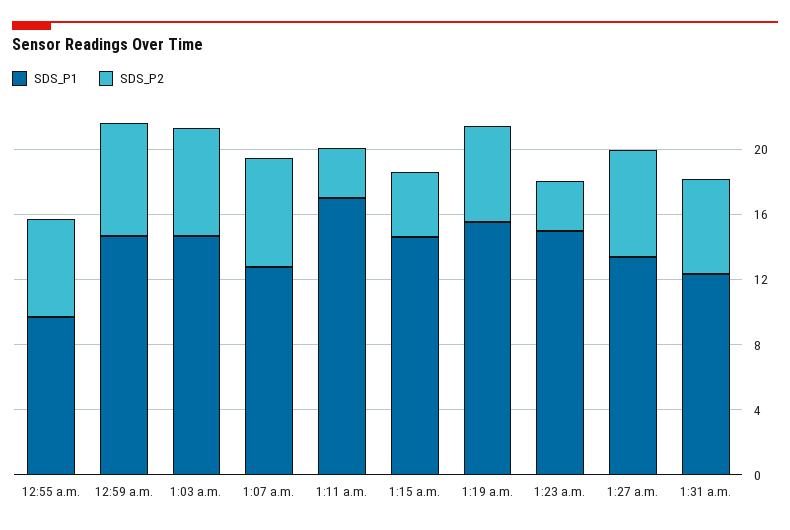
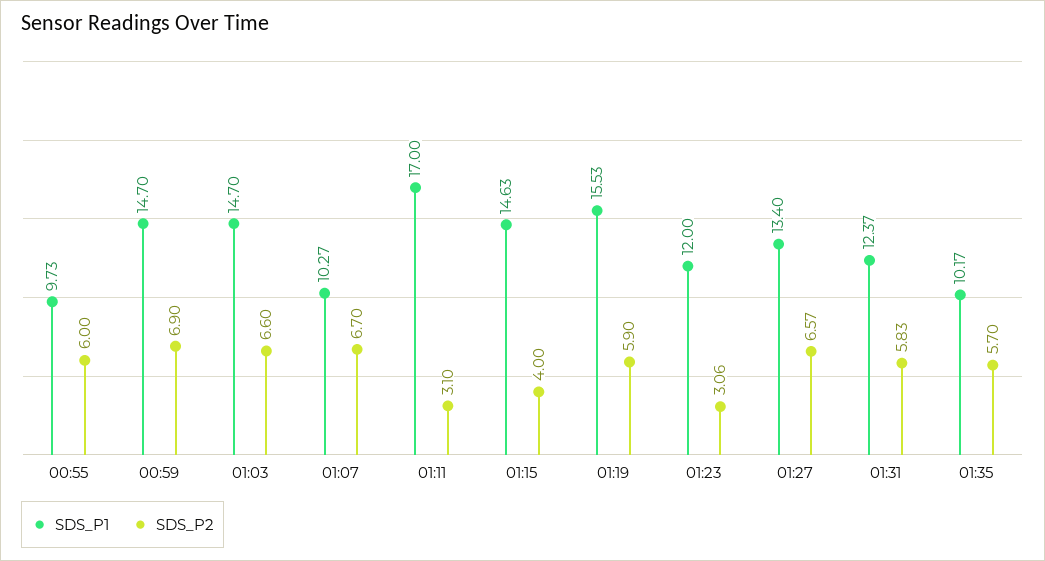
SDS_P1, 1:07 a.m.: 13 -> 10.27
SDS_P1, 1:23 a.m.: 15 -> 12
SDS_P1, 01:35: none -> 10.17
SDS_P2, 01:35: none -> 5.7

